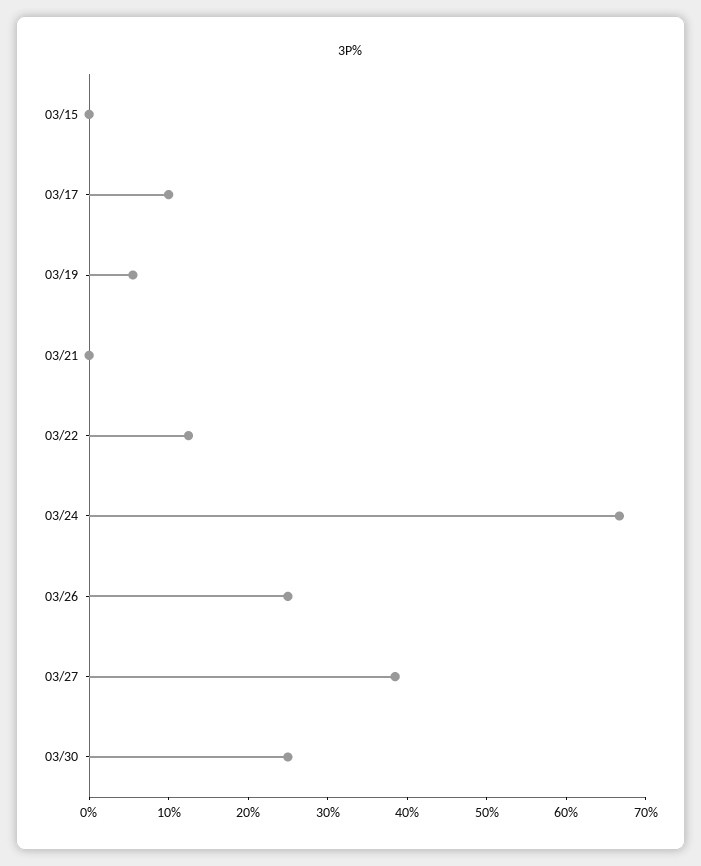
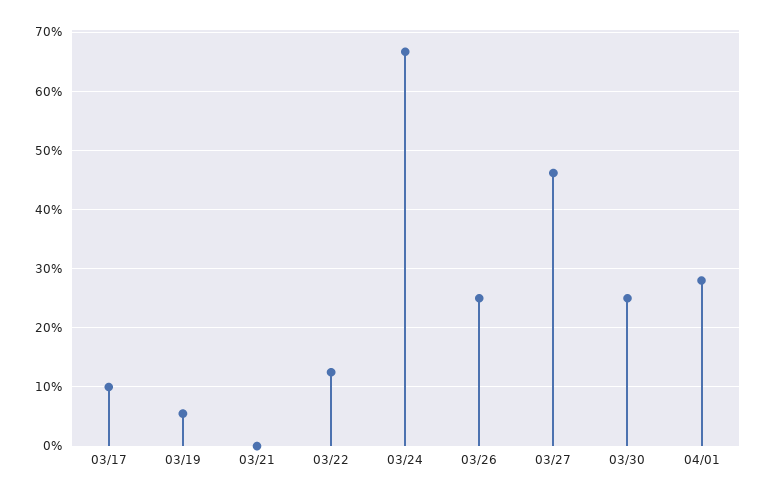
03/15: 0 -> none
03/27: 38 -> 46
04/01: none -> 28

